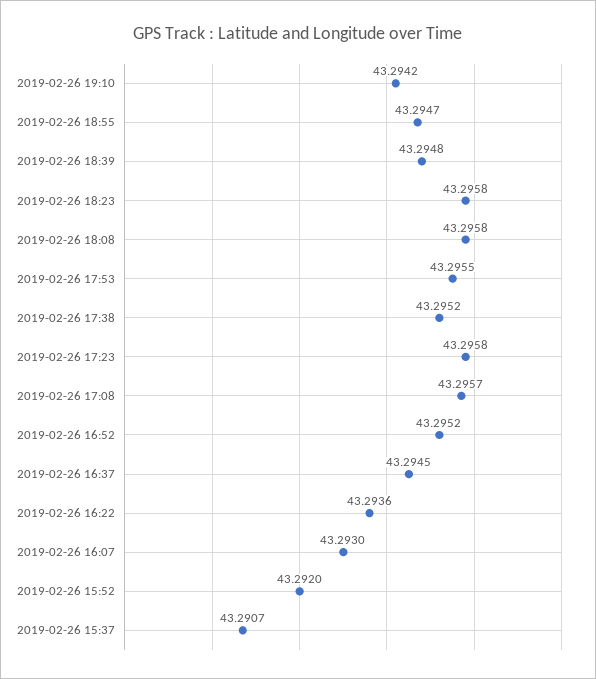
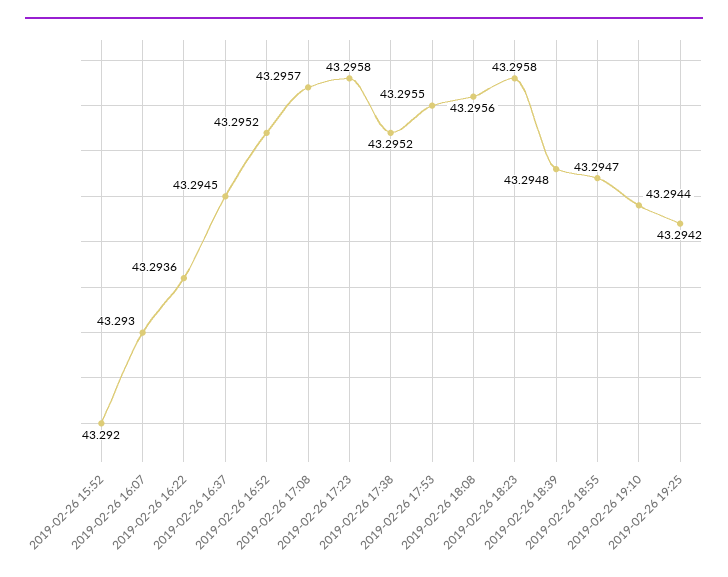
2019-02-26 19:10: 43.2942 -> 43.2944
2019-02-26 18:08: 43.2958 -> 43.2956
2019-02-26 15:37: 43.2907 -> none
2019-02-26 19:25: none -> 43.2942

